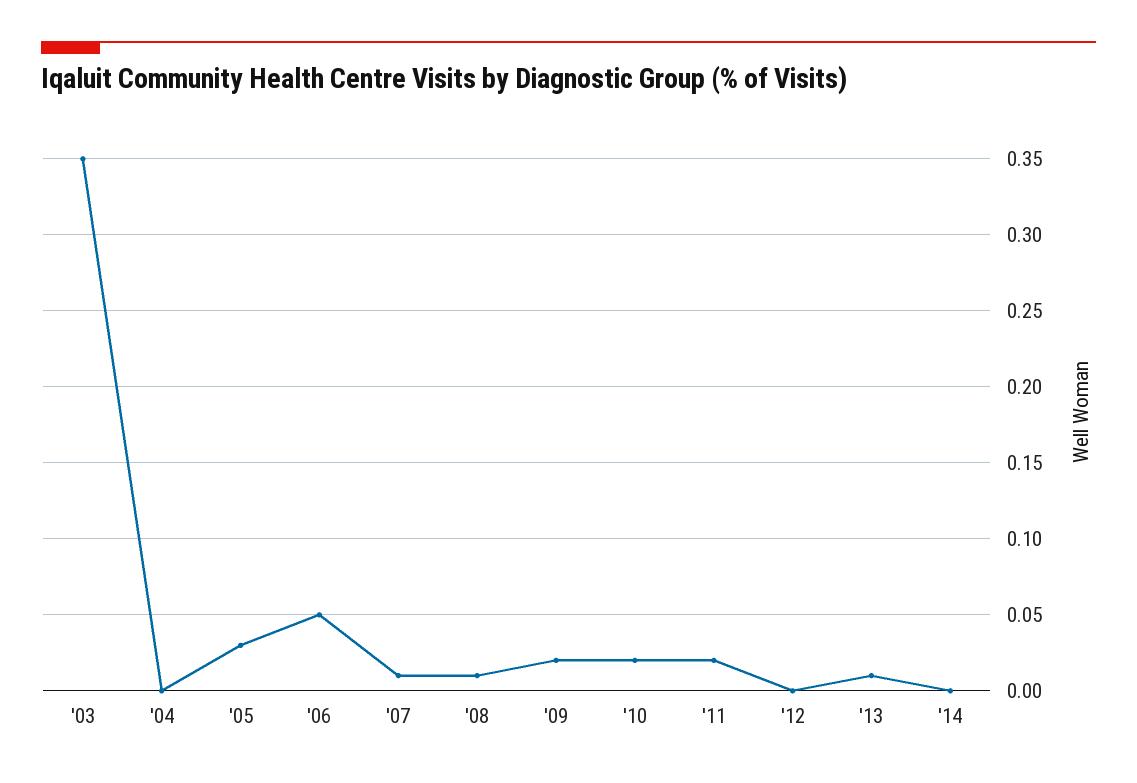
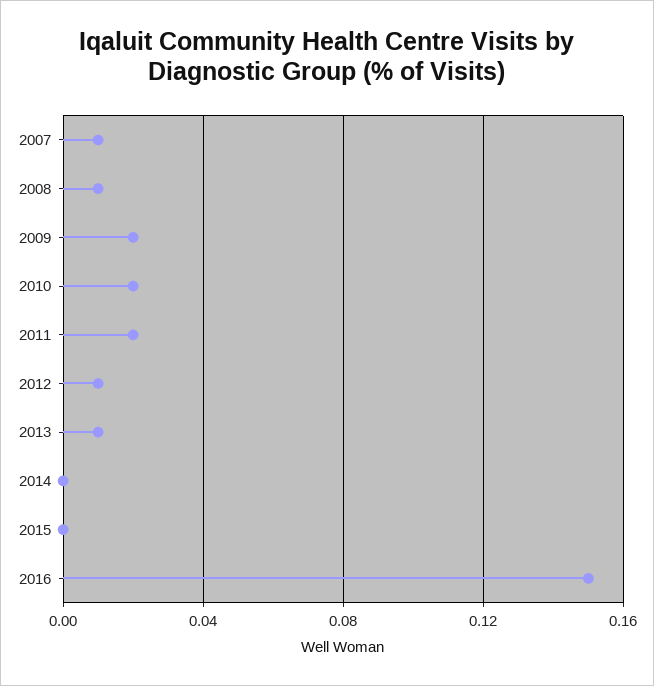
'03: 0.35 -> none
'04: 0 -> none
'05: 0.03 -> none
'06: 0.05 -> none
'12: 0 -> 0.01
2015: none -> 0
2016: none -> 0.15

